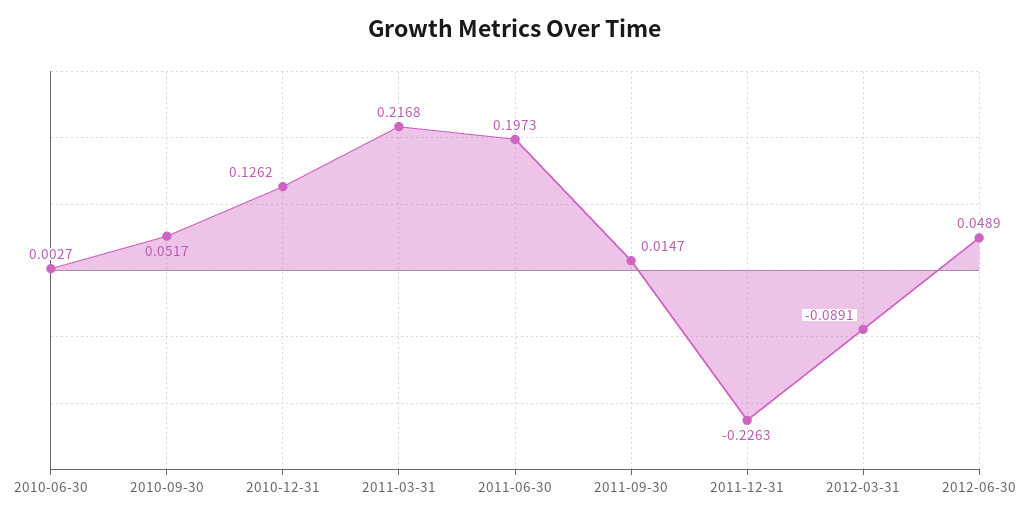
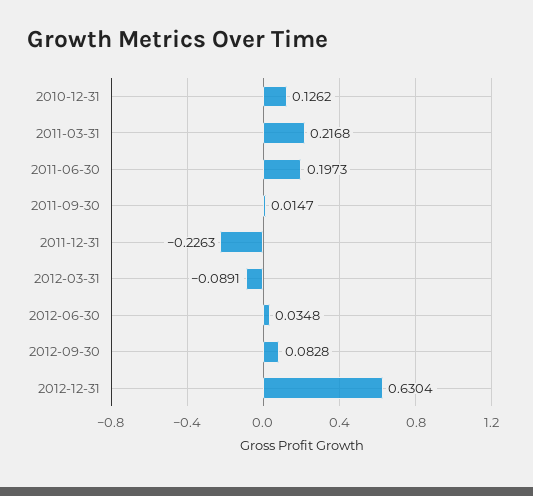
2010-06-30: 0.0027 -> none
2010-09-30: 0.0517 -> none
2012-06-30: 0.0489 -> 0.0348
2012-09-30: none -> 0.0828
2012-12-31: none -> 0.6304

